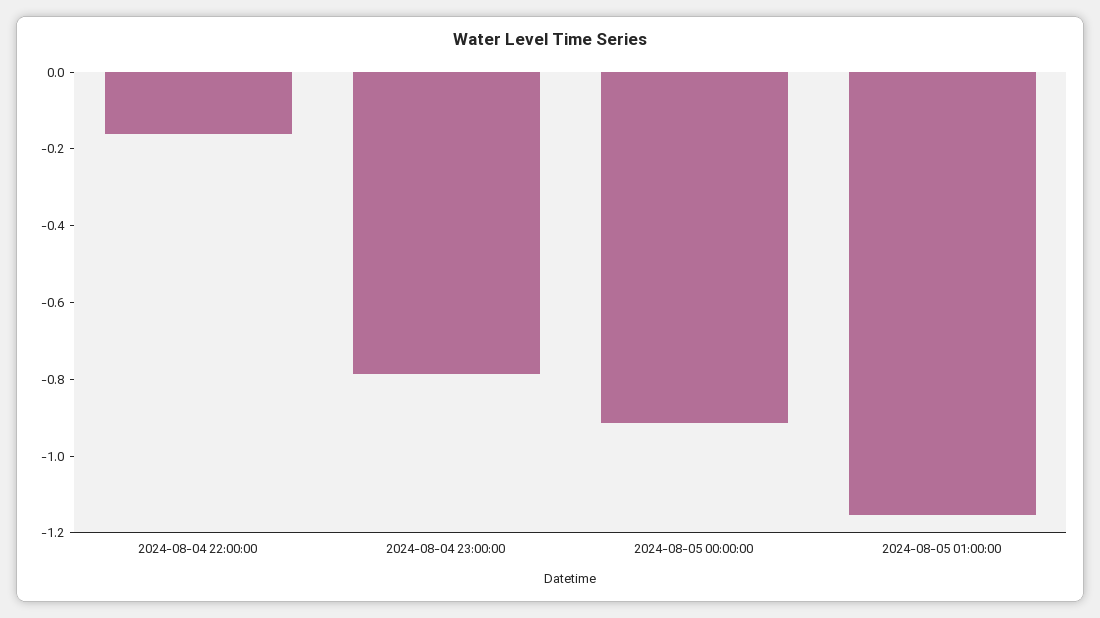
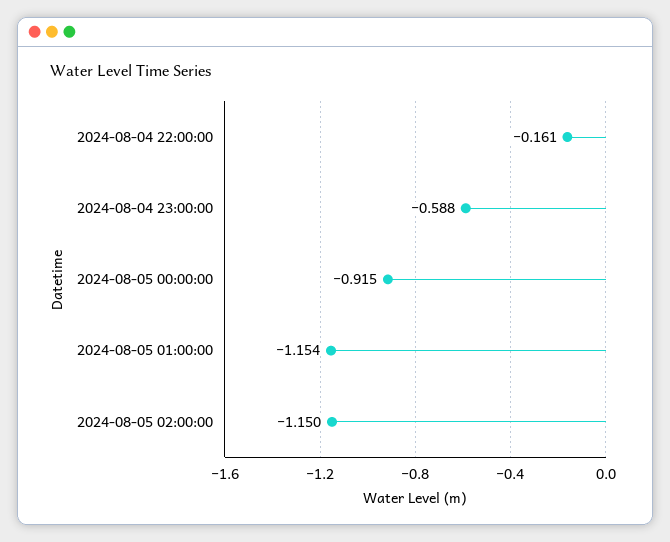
2024-08-04 23:00:00: -0.8 -> -0.588
2024-08-05 02:00:00: none -> -1.15

